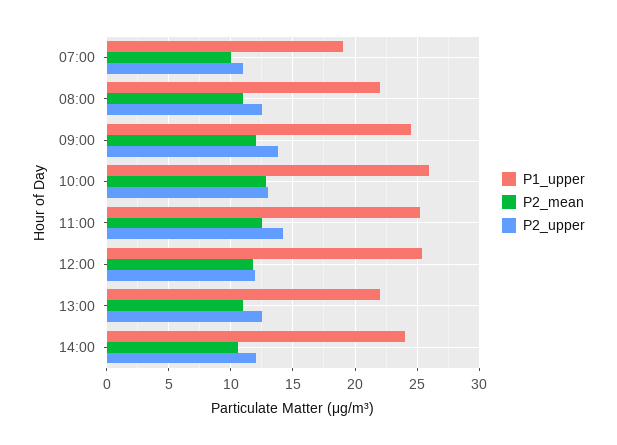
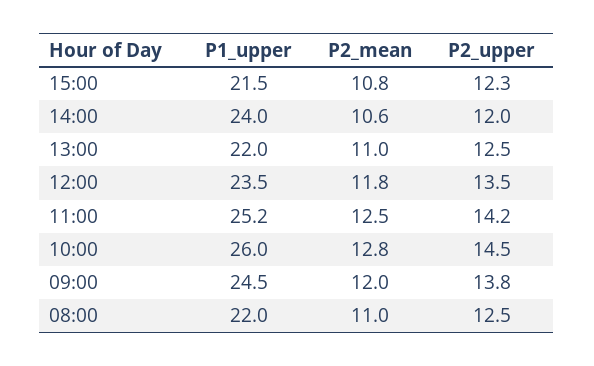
P1_upper, 07:00: 19 -> none
P2_mean, 07:00: 10 -> none
P2_upper, 07:00: 11 -> none
P2_upper, 10:00: 13 -> 14.5
P1_upper, 12:00: 25.5 -> 23.5
P2_upper, 12:00: 12 -> 13.5
P1_upper, 15:00: none -> 21.5
P2_mean, 15:00: none -> 10.8
P2_upper, 15:00: none -> 12.3

